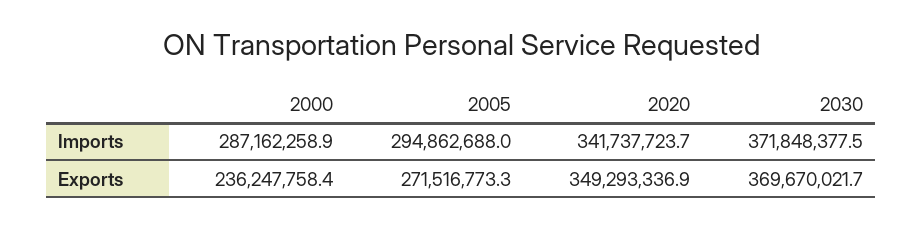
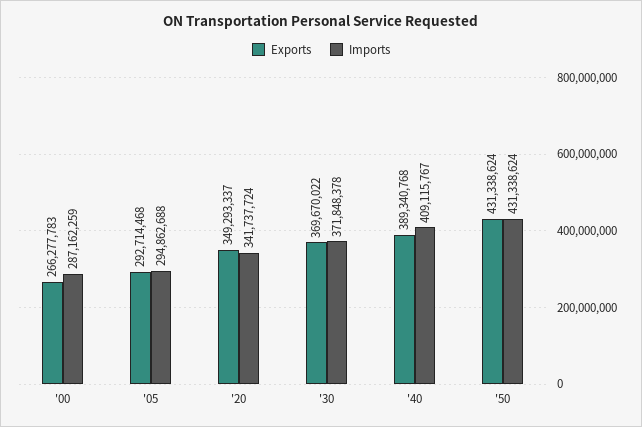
Exports, 2000: 236247758.4 -> 266277783
Exports, 2005: 271516773.3 -> 292714468
Exports, '40: none -> 389340768
Imports, '40: none -> 409115767
Exports, '50: none -> 431338624
Imports, '50: none -> 431338624

